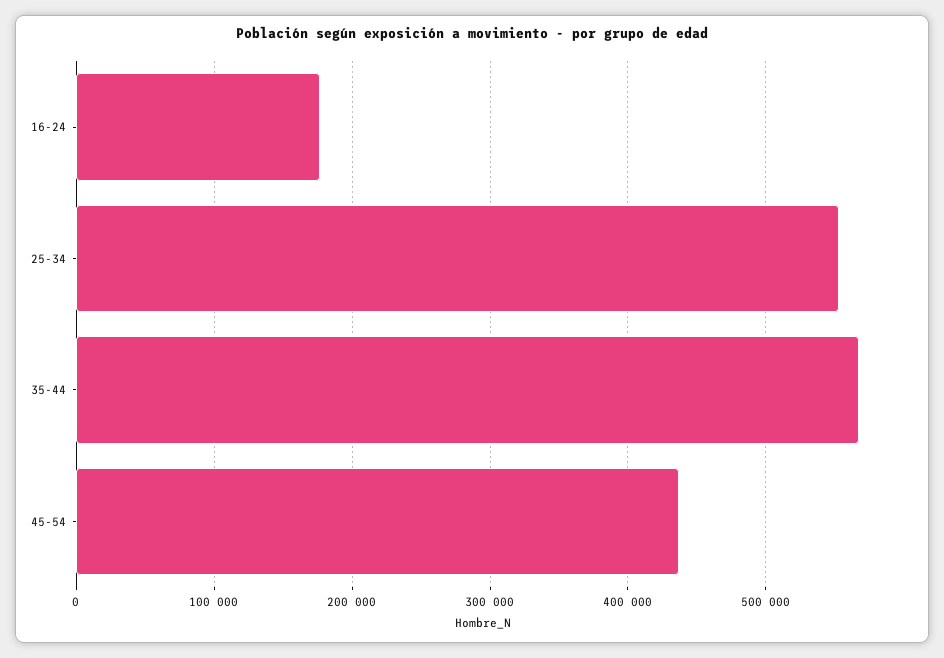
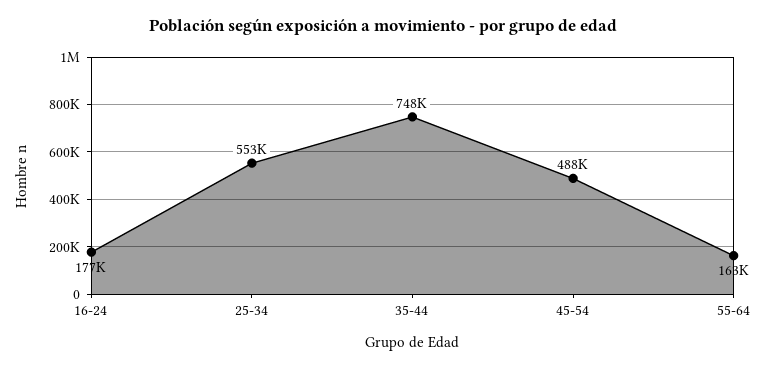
35-44: 570000 -> 748000
45-54: 440000 -> 488000
55-64: none -> 163000

